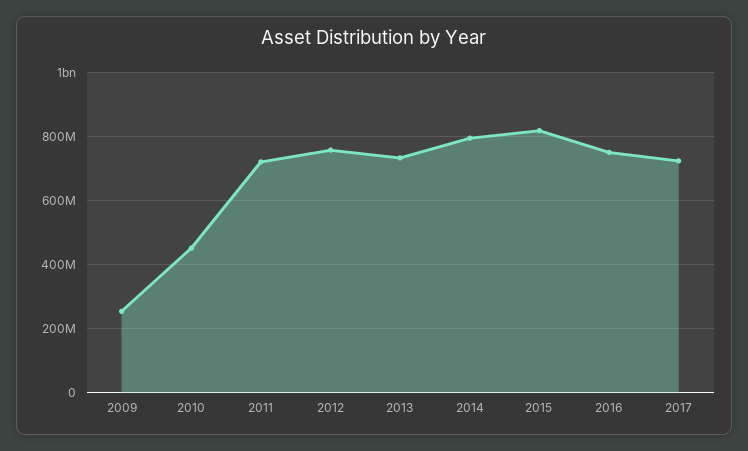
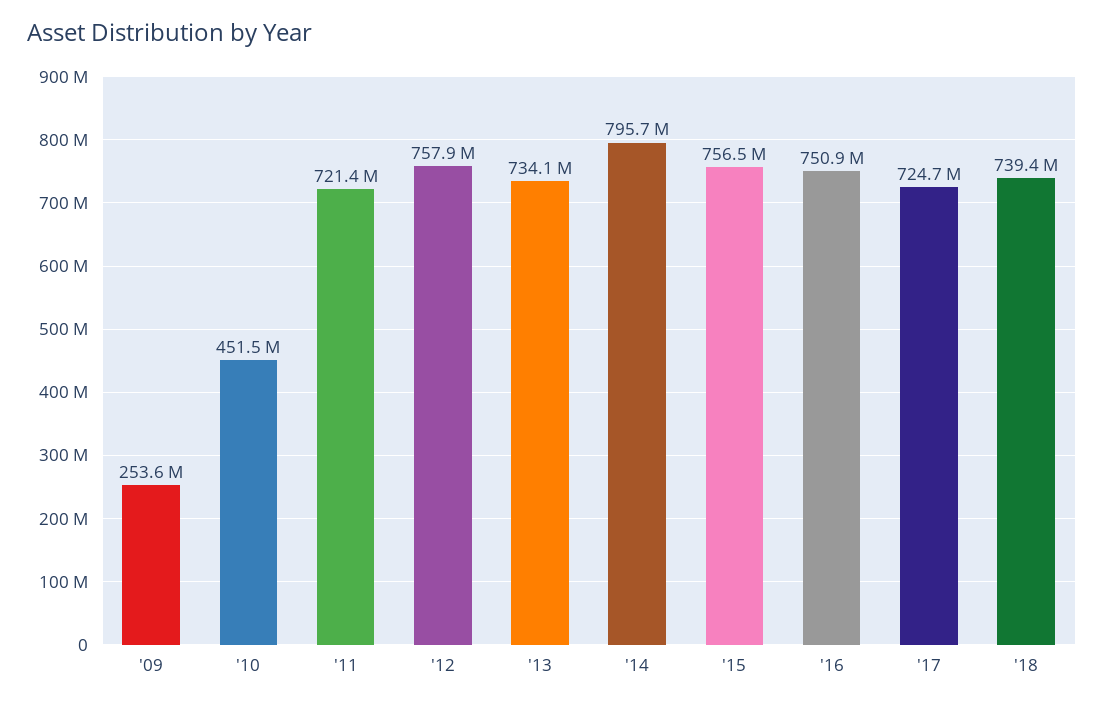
2015: 820000000 -> 756500000
'18: none -> 739400000

